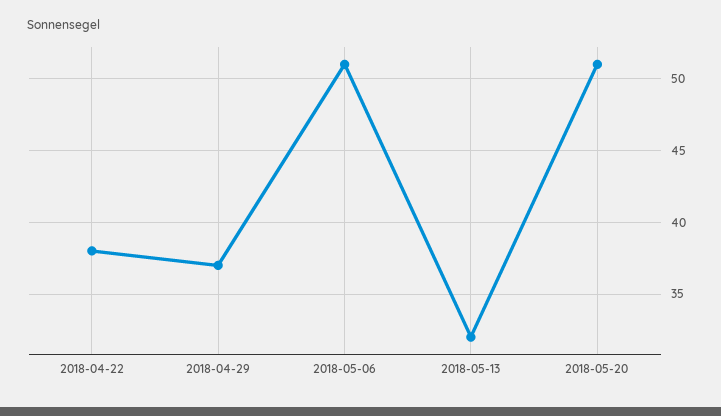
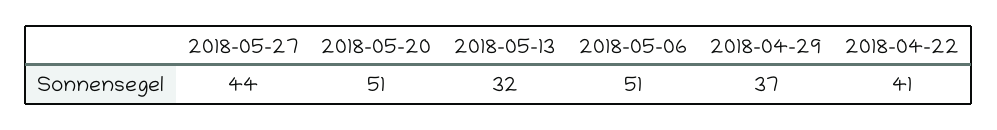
2018-04-22: 38 -> 41
2018-05-27: none -> 44

